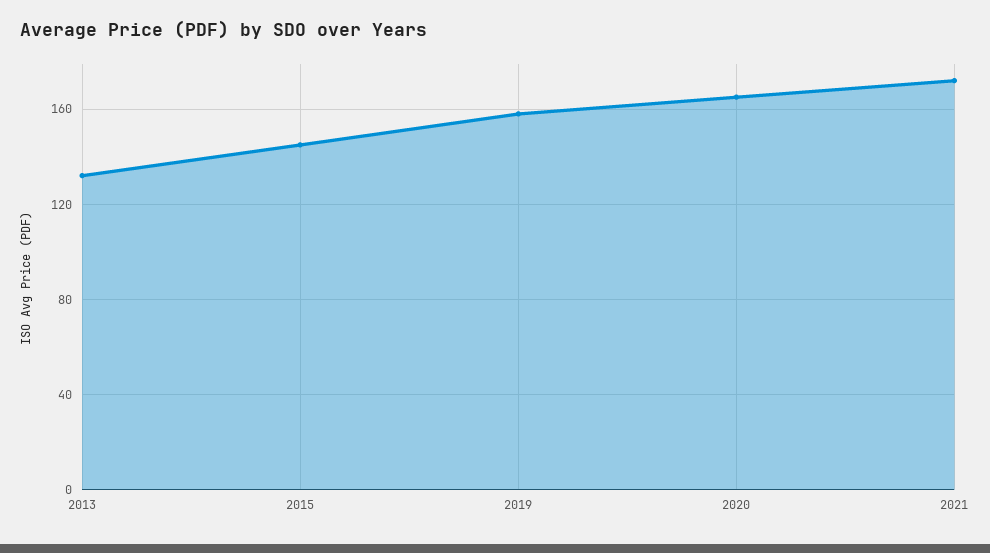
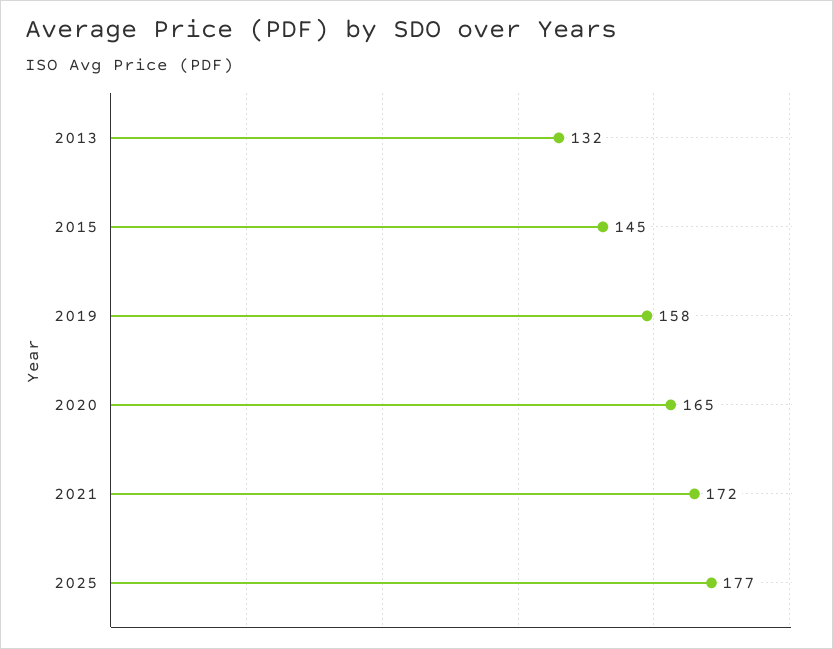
2025: none -> 177

